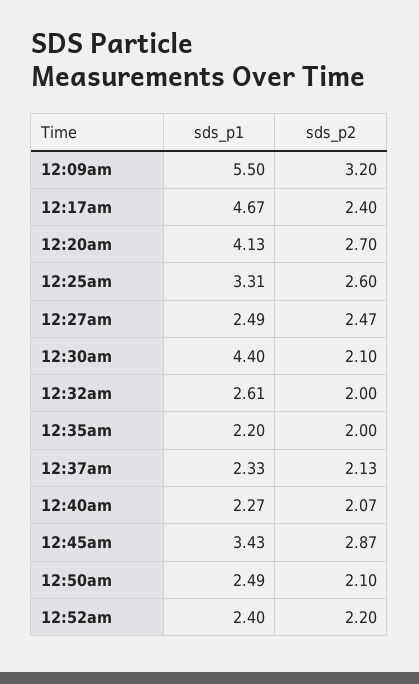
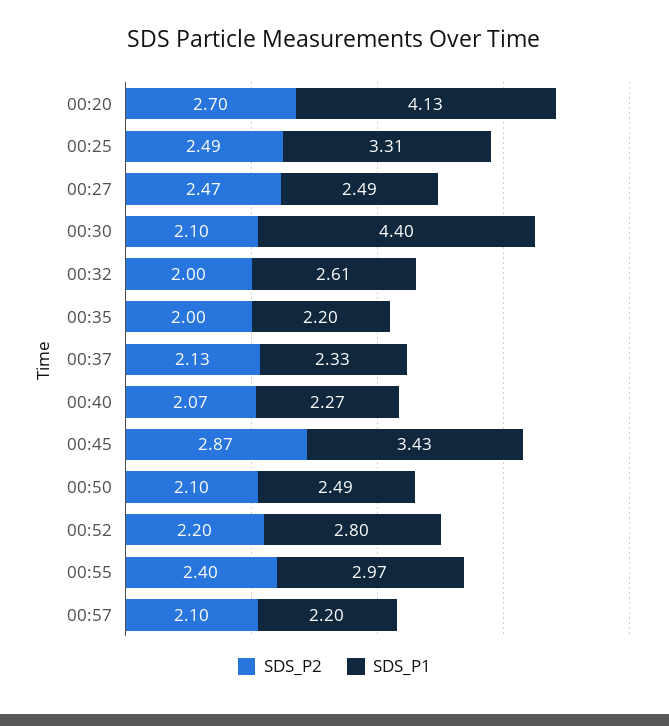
sds_p1, 12:09am: 5.5 -> none
sds_p2, 12:09am: 3.2 -> none
sds_p1, 12:17am: 4.67 -> none
sds_p2, 12:17am: 2.4 -> none
sds_p2, 12:25am: 2.6 -> 2.49
sds_p1, 12:52am: 2.4 -> 2.8
sds_p2, 00:55: none -> 2.4
sds_p1, 00:55: none -> 2.97
sds_p2, 00:57: none -> 2.1
sds_p1, 00:57: none -> 2.2

